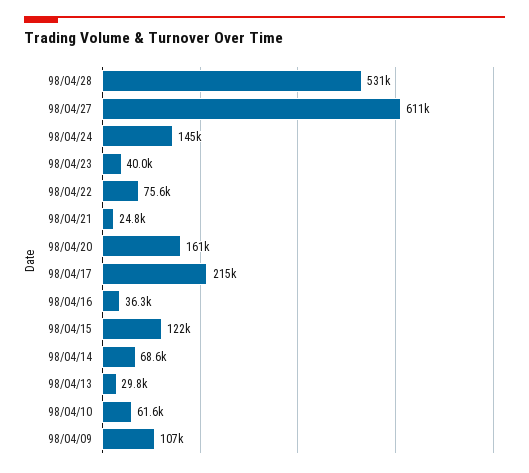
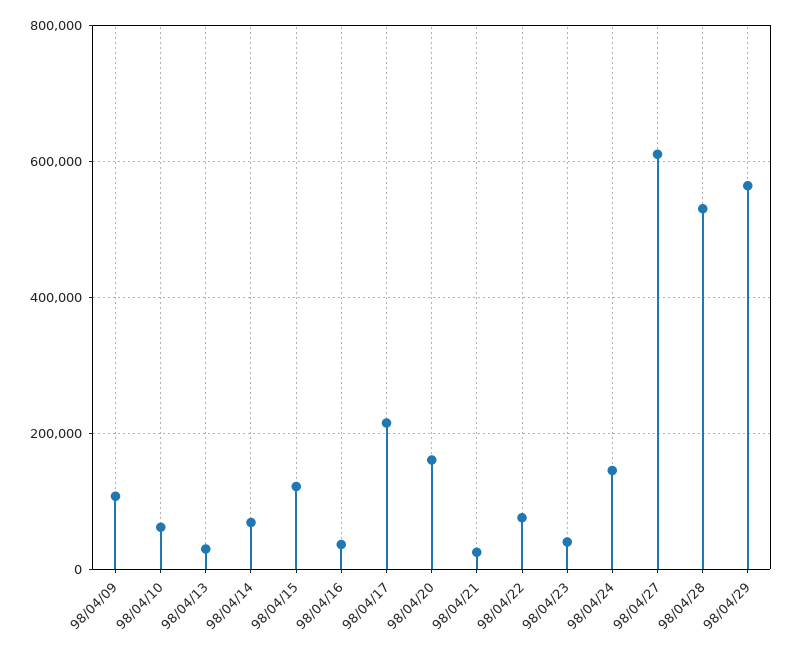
98/04/29: none -> 560000

